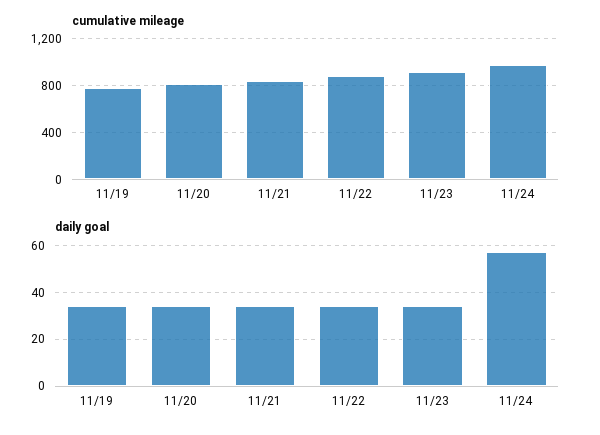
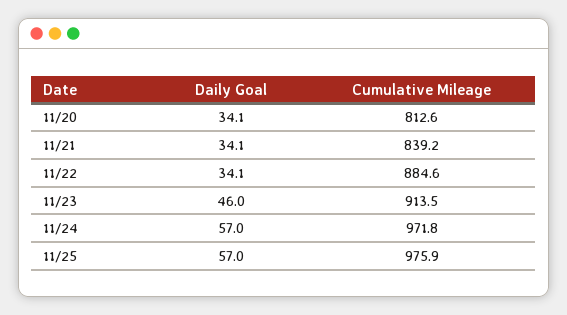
cumulative mileage, 11/19: 800 -> none
daily goal, 11/19: 35 -> none
daily goal, 11/23: 35 -> 46
daily goal, 11/25: none -> 57
cumulative mileage, 11/25: none -> 975.9

